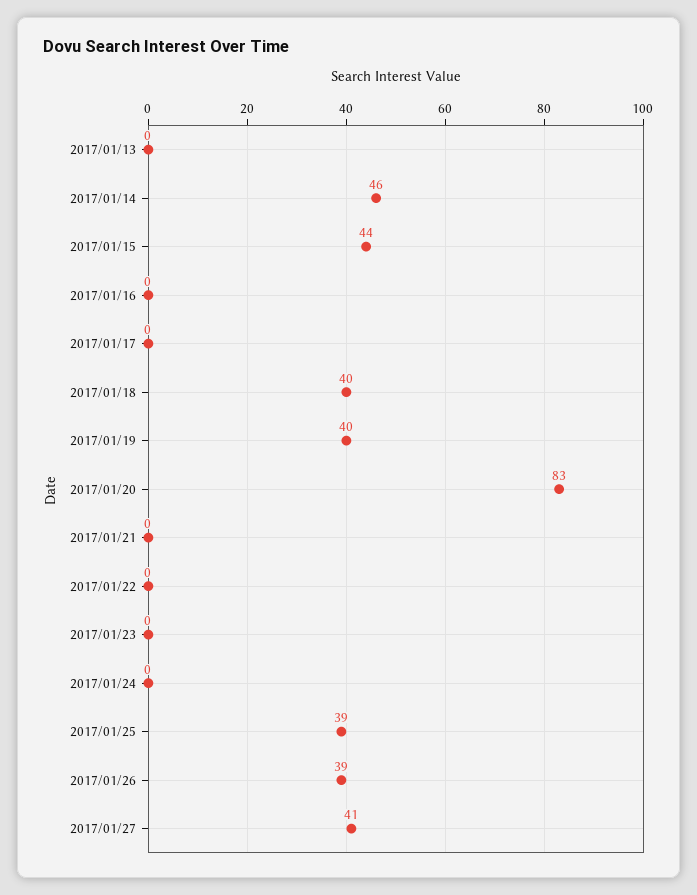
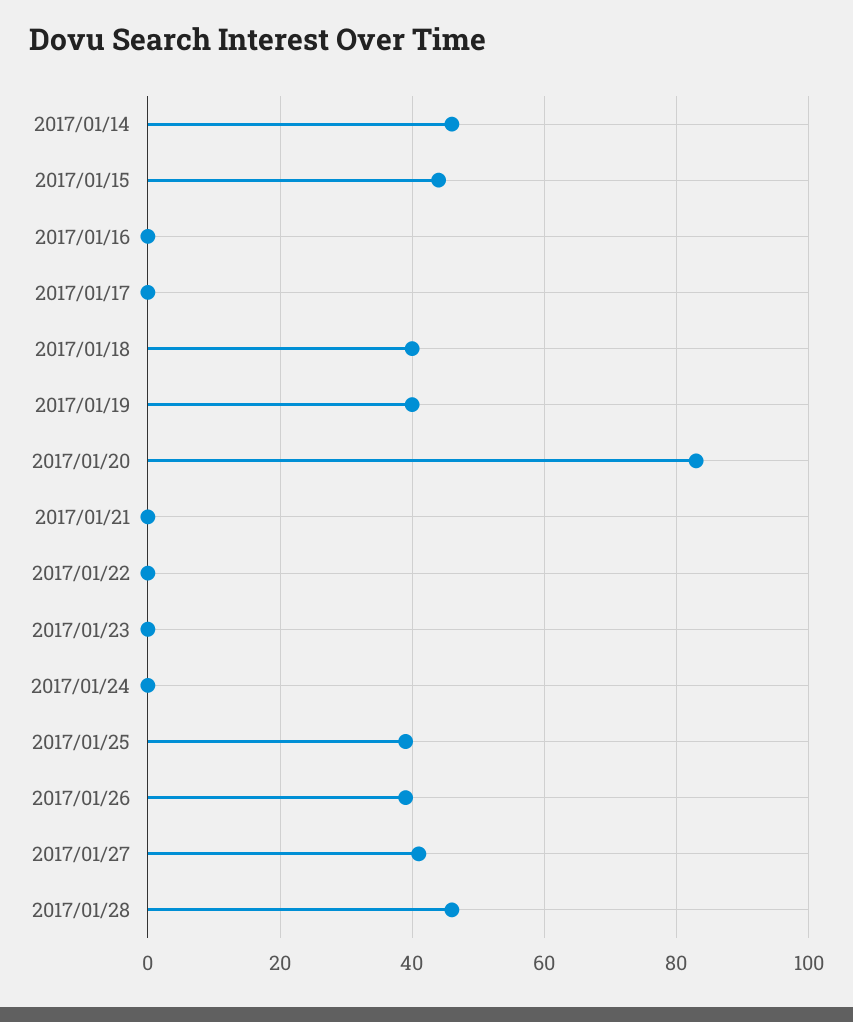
2017/01/13: 0 -> none
2017/01/28: none -> 45

